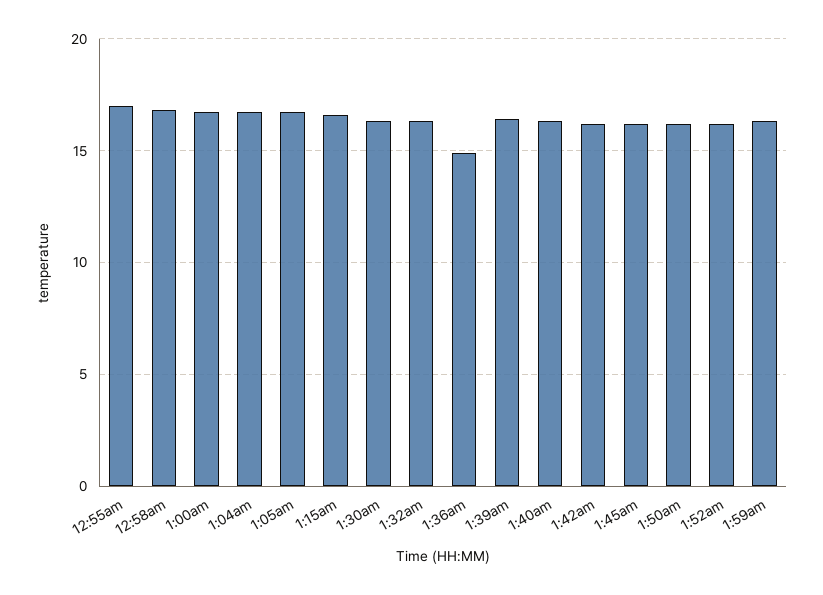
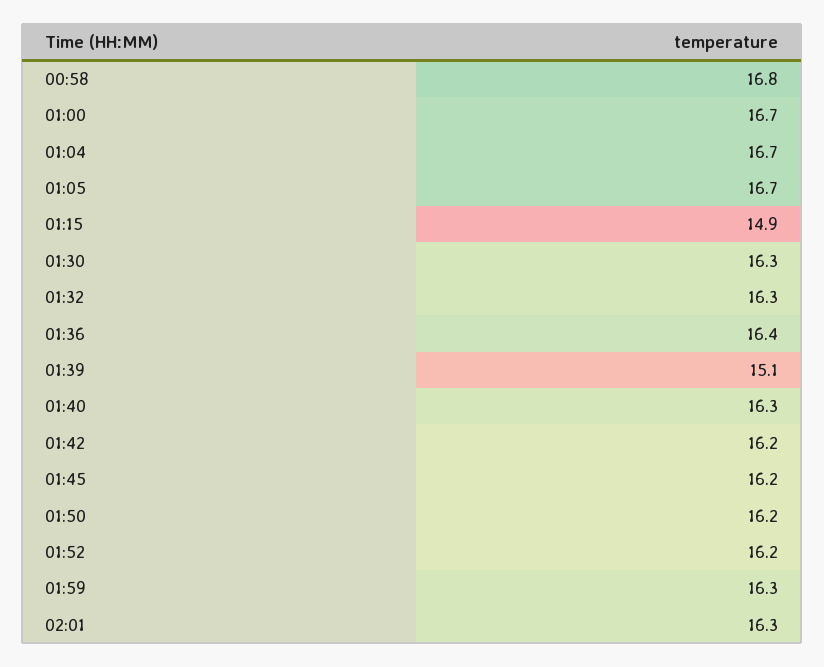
12:55am: 17 -> none
1:15am: 16.5 -> 14.9
1:36am: 15 -> 16.4
1:39am: 16.5 -> 15.1
02:01: none -> 16.3

